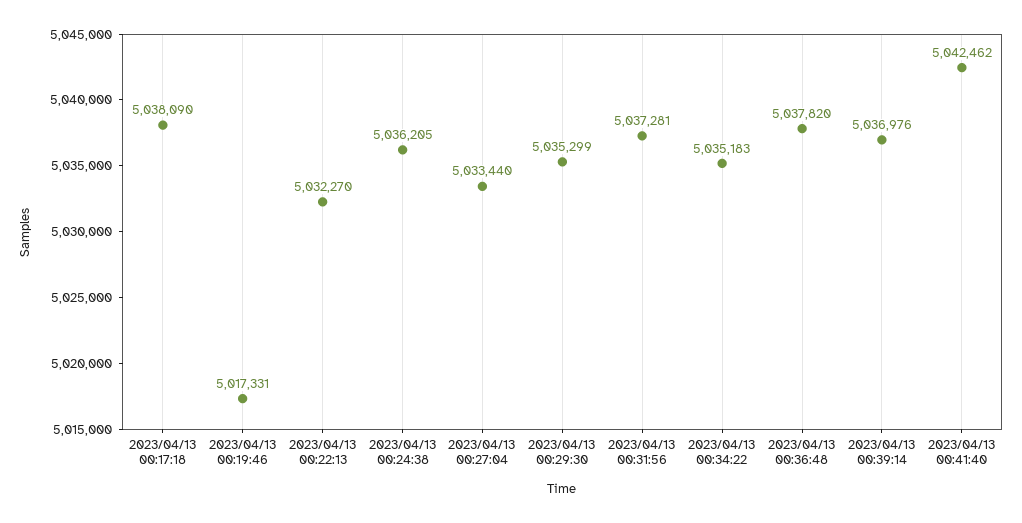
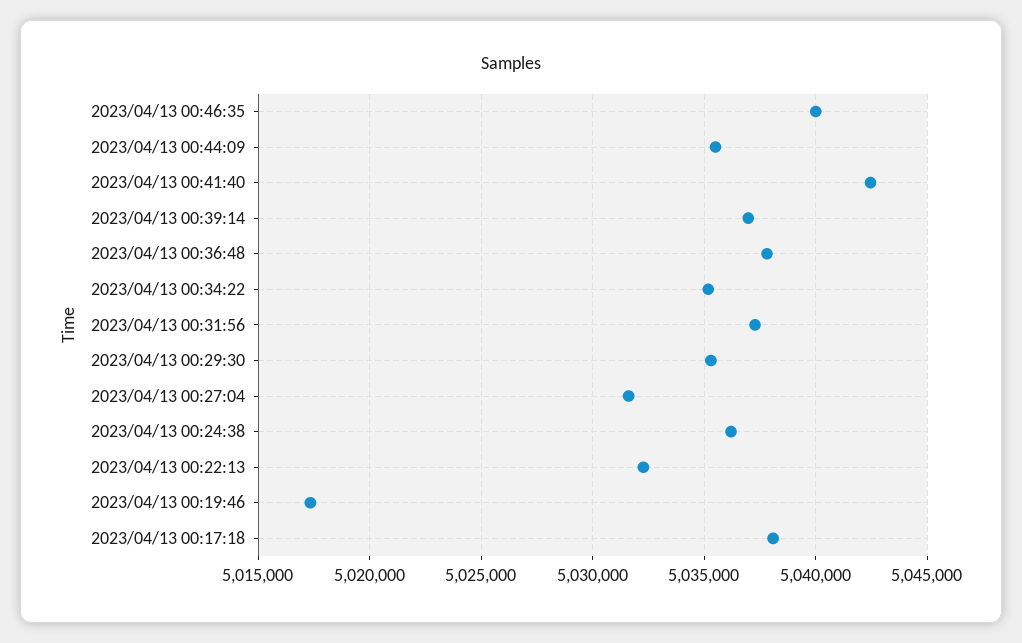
2023/04/13 00:27:04: 5033440 -> 5031500
2023/04/13 00:46:35: none -> 5040000
2023/04/13 00:44:09: none -> 5035500

